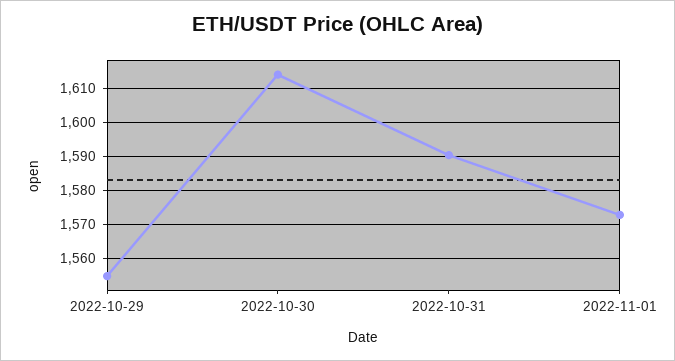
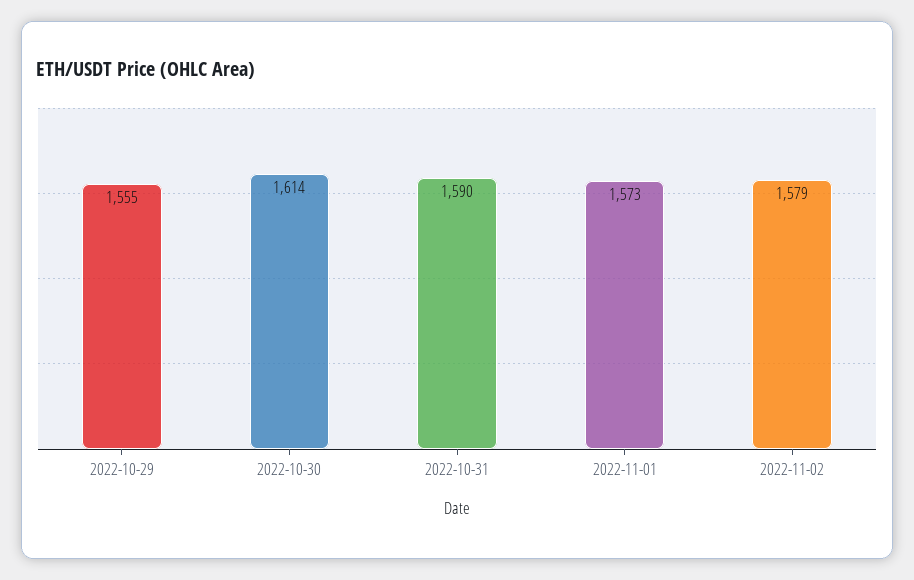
2022-11-02: none -> 1579

